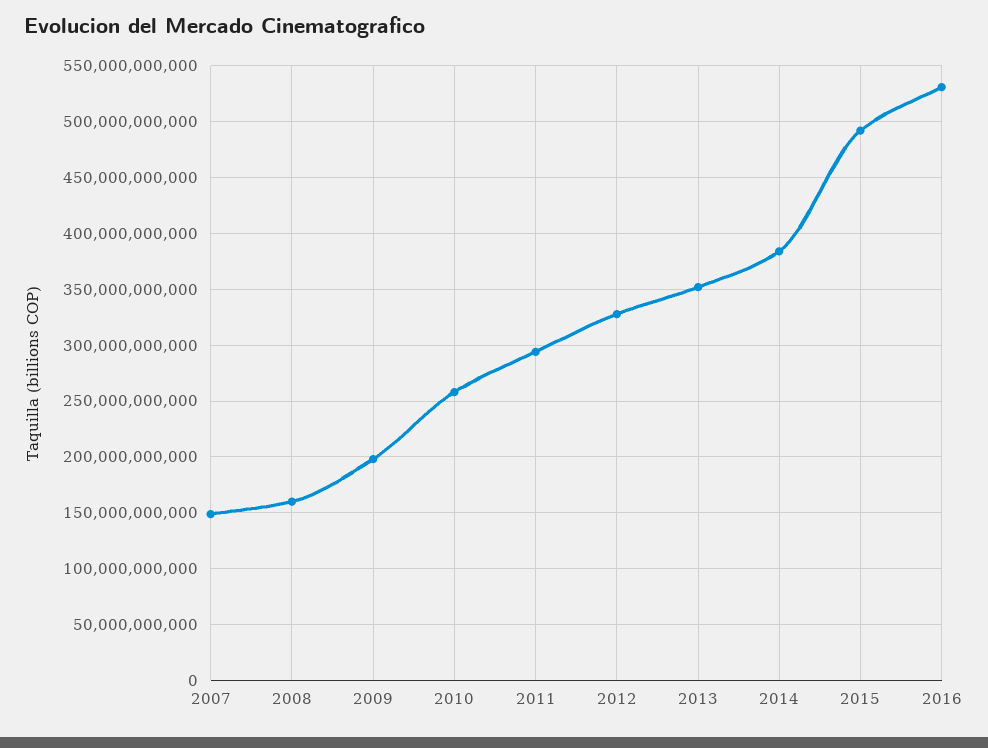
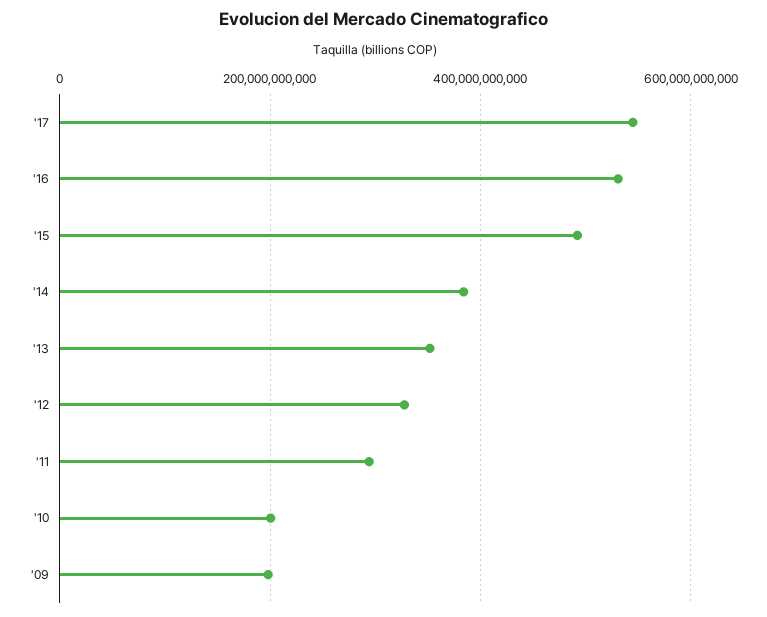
2007: 150000000000 -> none
2008: 160000000000 -> none
2010: 260000000000 -> 200000000000
'17: none -> 540000000000

